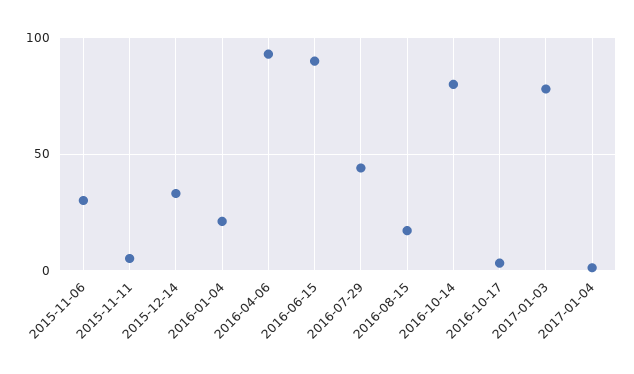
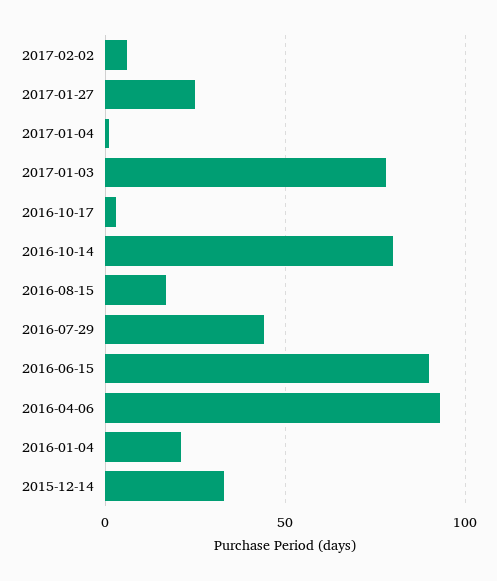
2015-11-06: 30 -> none
2015-11-11: 5 -> none
2017-02-02: none -> 5
2017-01-27: none -> 25

